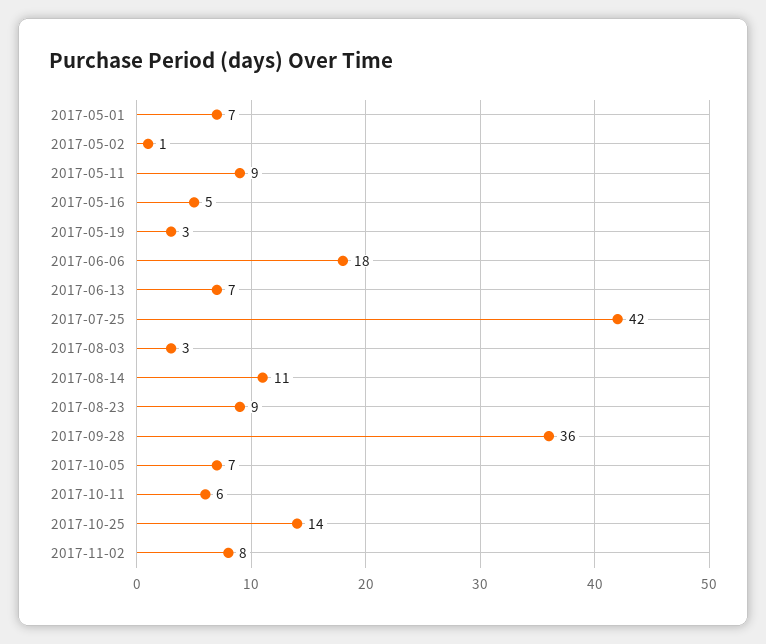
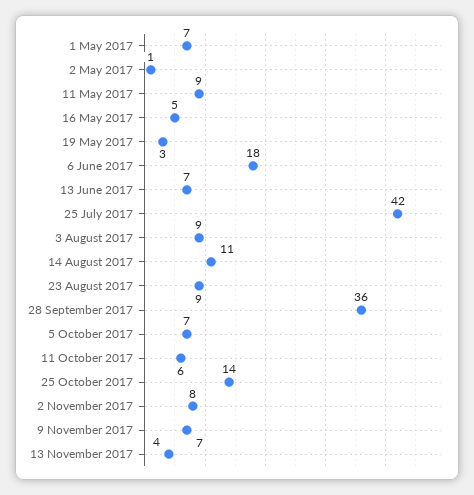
2017-08-03: 3 -> 9
9 November 2017: none -> 7
13 November 2017: none -> 4

